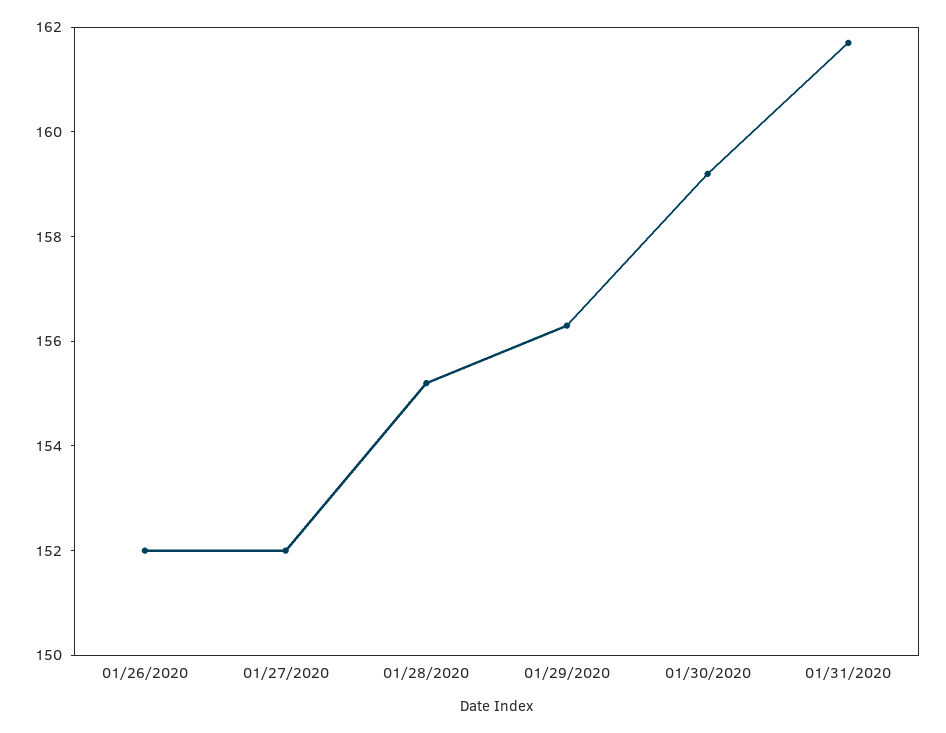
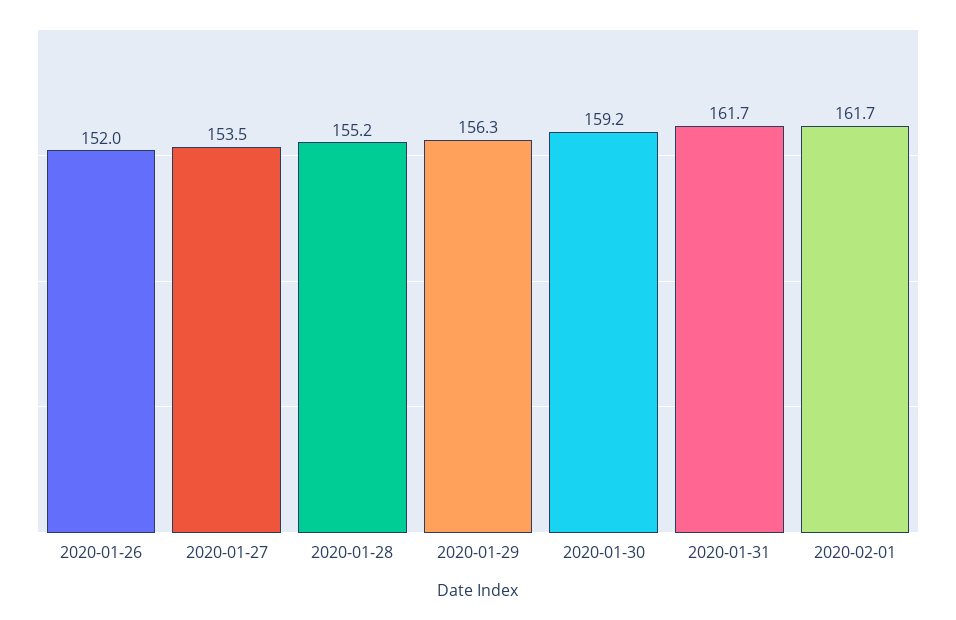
01/27/2020: 152 -> 153.5
2020-02-01: none -> 161.7

